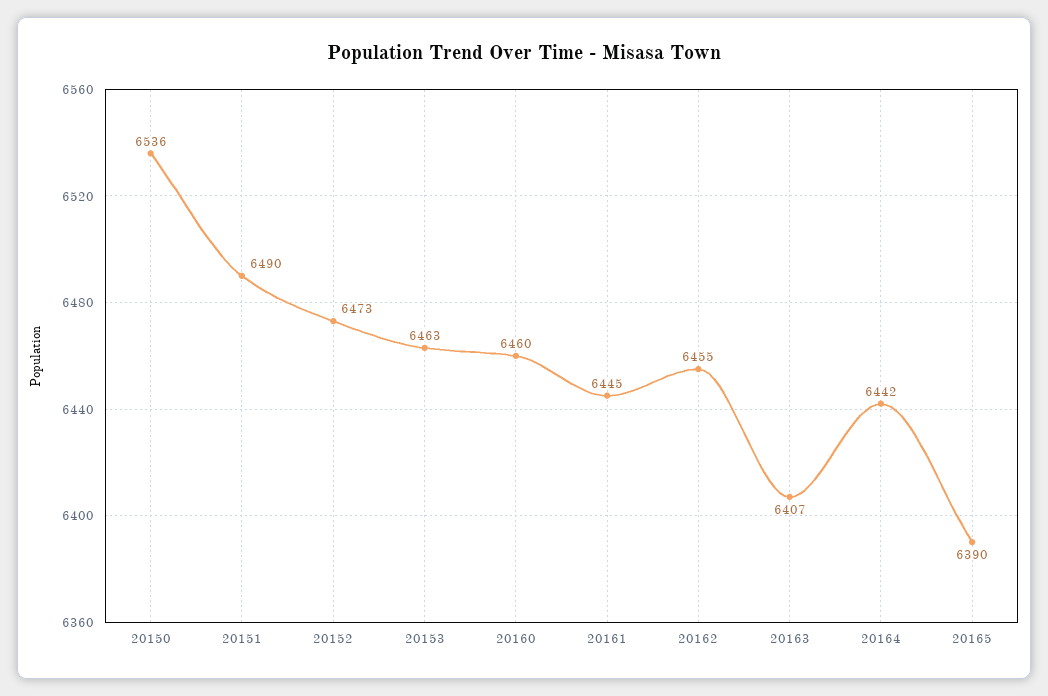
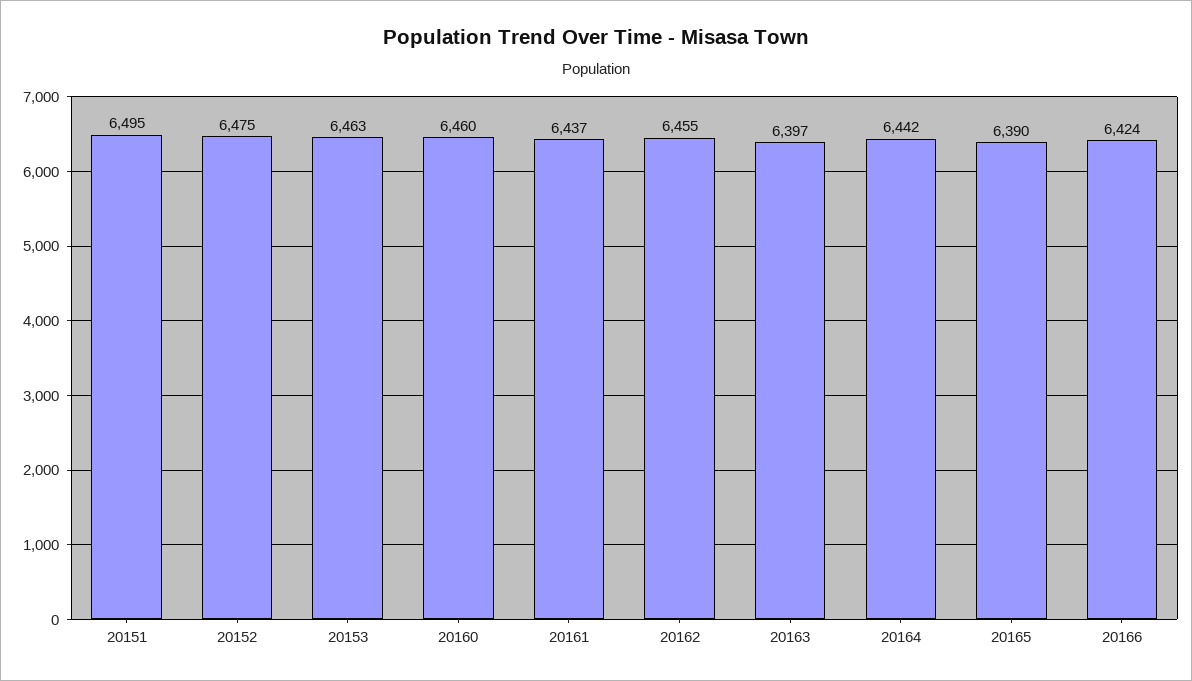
20150: 6536 -> none
20151: 6490 -> 6495
20152: 6473 -> 6475
20161: 6445 -> 6437
20163: 6407 -> 6397
20166: none -> 6424

